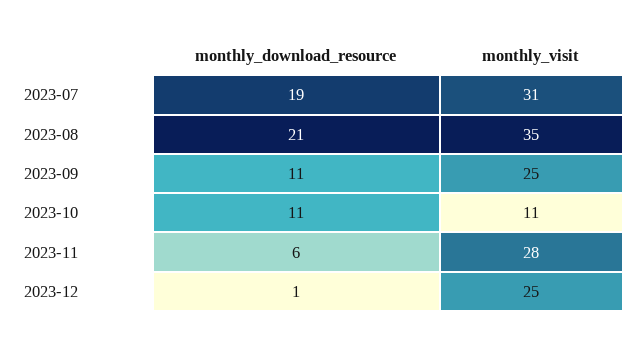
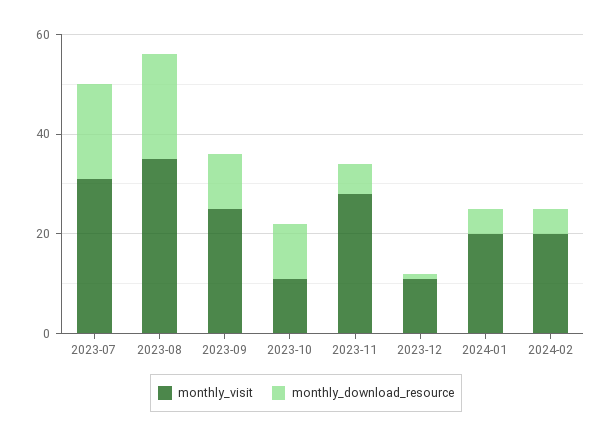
monthly_visit, 2023-12: 25 -> 10
monthly_visit, 2024-01: none -> 20
monthly_download_resource, 2024-01: none -> 5
monthly_visit, 2024-02: none -> 20
monthly_download_resource, 2024-02: none -> 5

